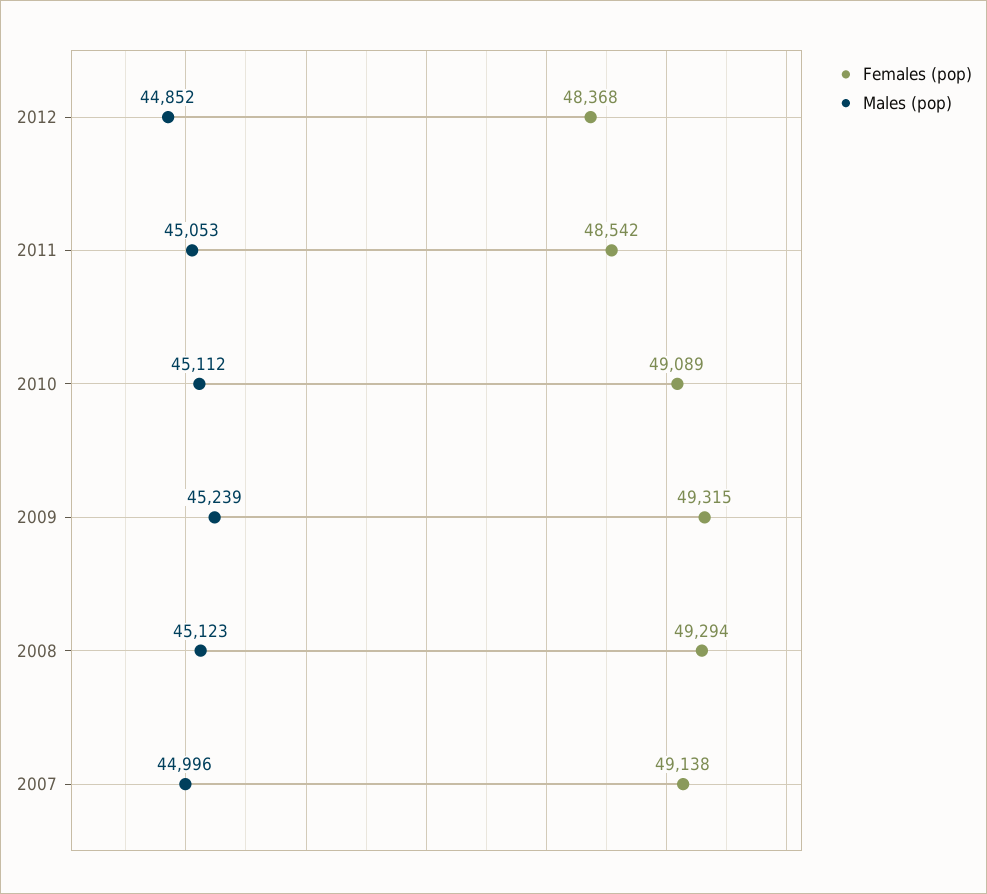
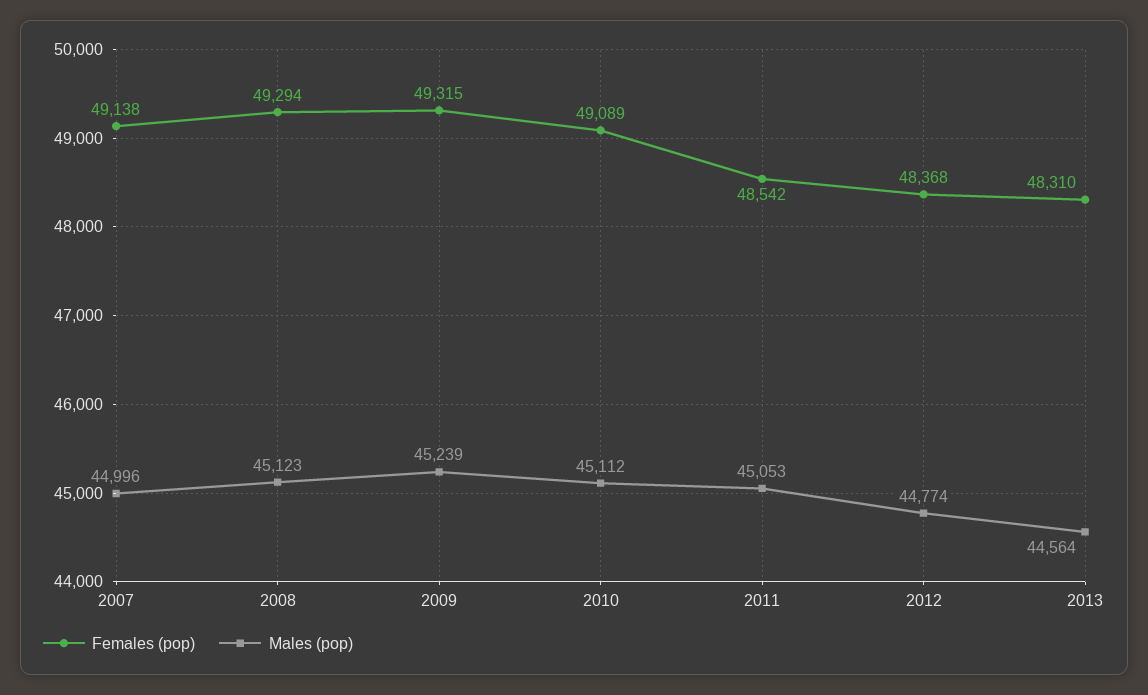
Males (pop), 2012: 44852 -> 44774
Females (pop), 2013: none -> 48310
Males (pop), 2013: none -> 44564

